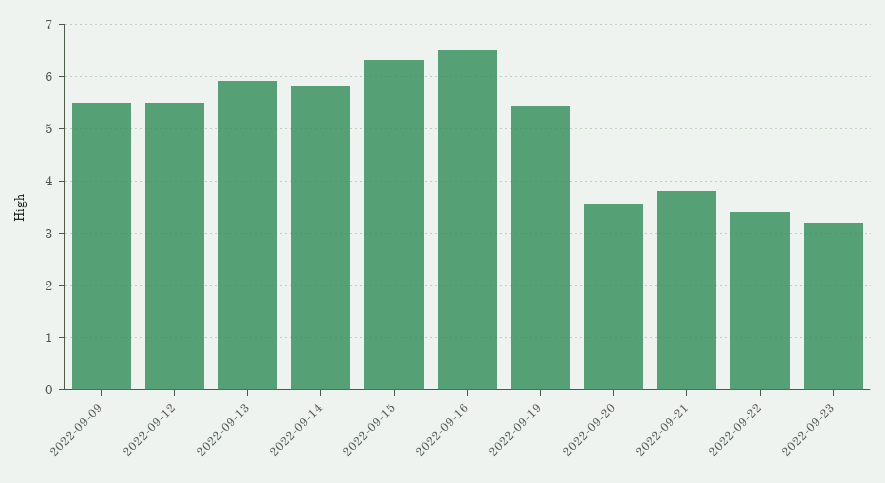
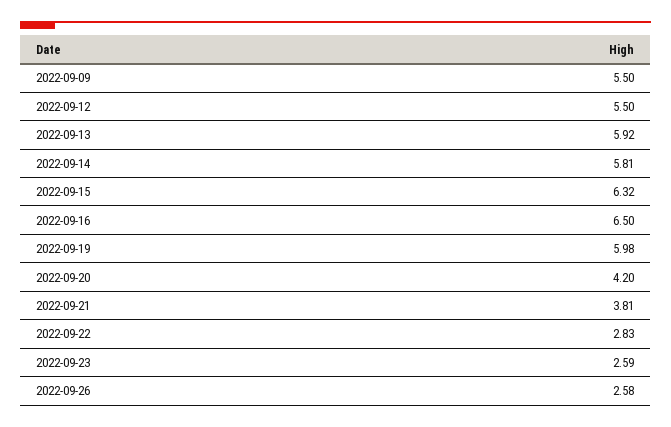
2022-09-19: 5.4 -> 5.98
2022-09-20: 3.6 -> 4.2
2022-09-22: 3.4 -> 2.83
2022-09-23: 3.2 -> 2.59
2022-09-26: none -> 2.58

